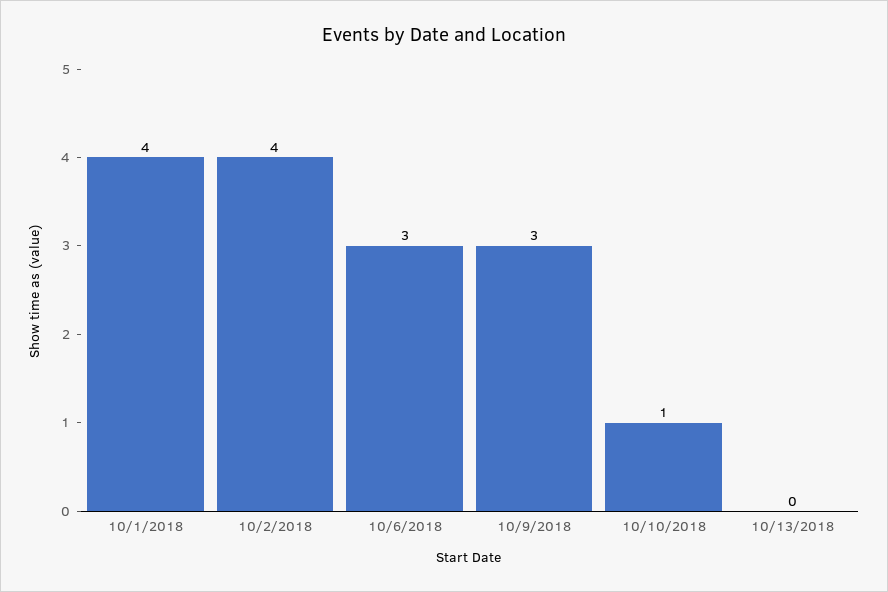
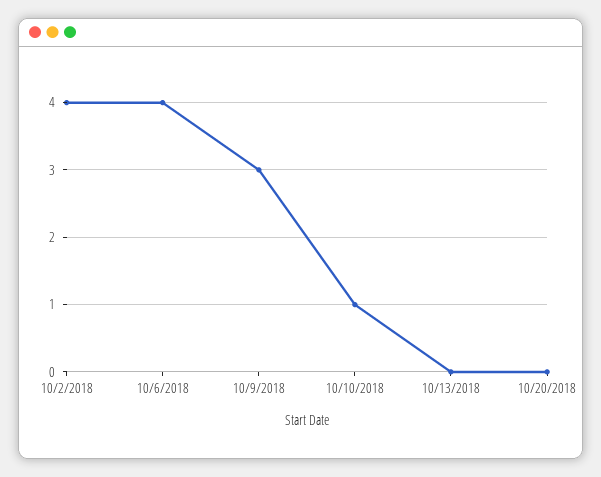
10/1/2018: 4 -> none
10/6/2018: 3 -> 4
10/20/2018: none -> 0

